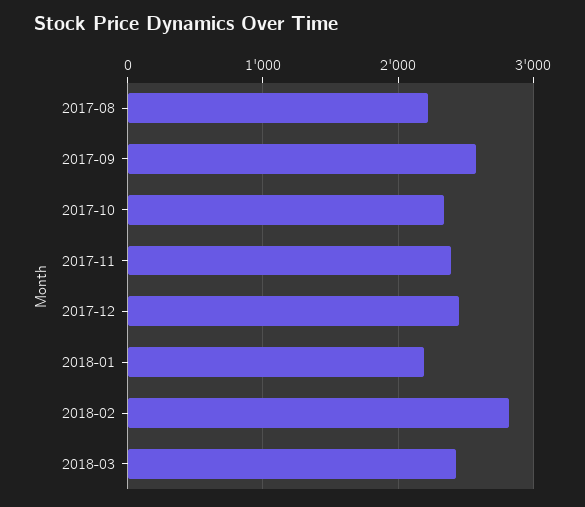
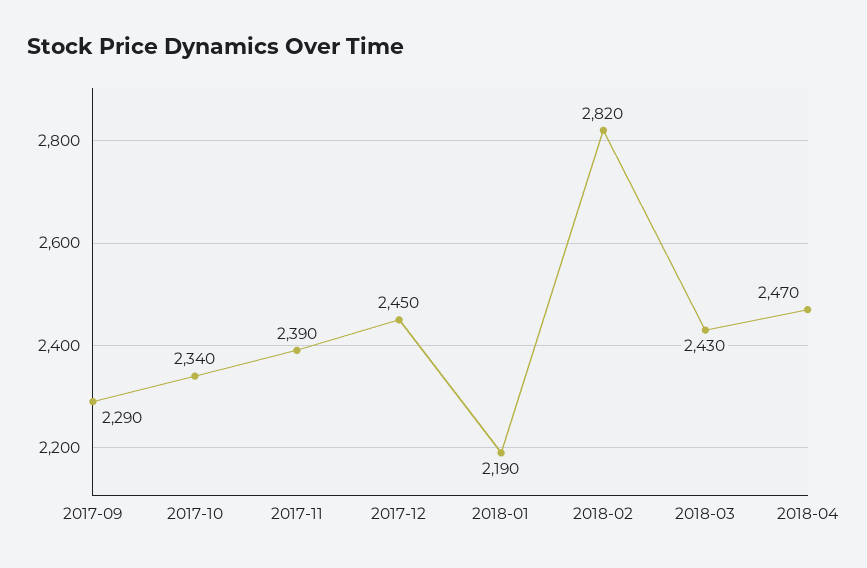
2017-08: 2200 -> none
2017-09: 2600 -> 2290
2018-04: none -> 2470

